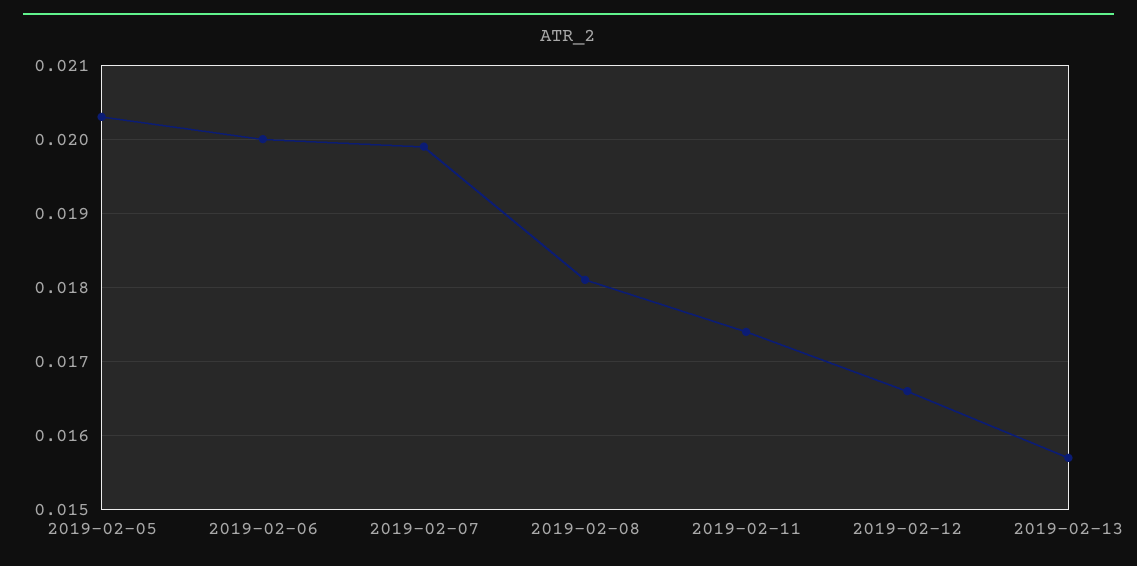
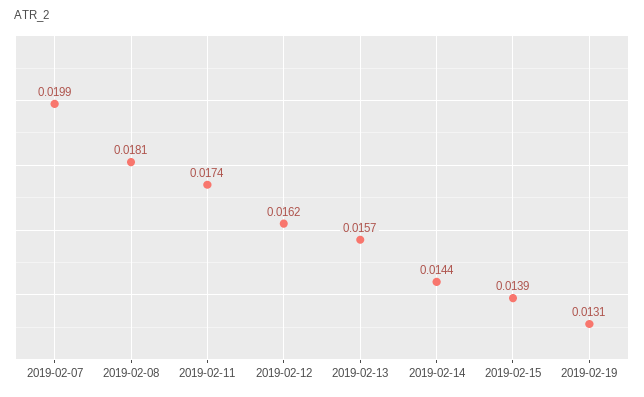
2019-02-05: 0.0203 -> none
2019-02-06: 0.02 -> none
2019-02-12: 0.0166 -> 0.0162
2019-02-14: none -> 0.0144
2019-02-15: none -> 0.0139
2019-02-19: none -> 0.0131

